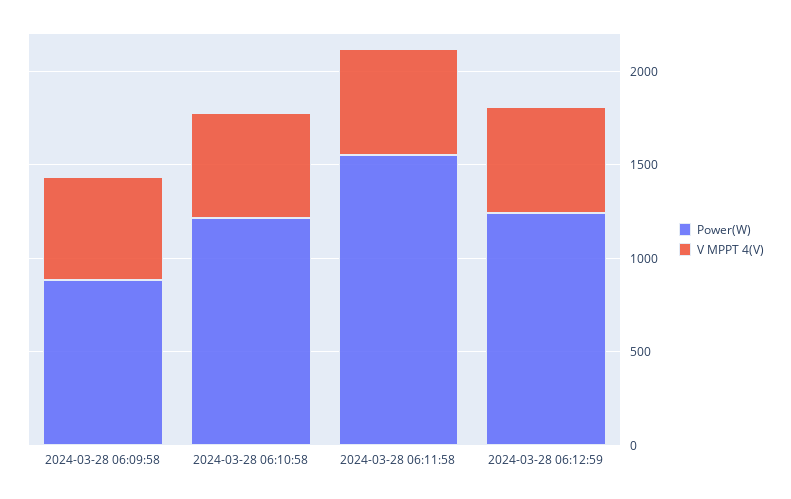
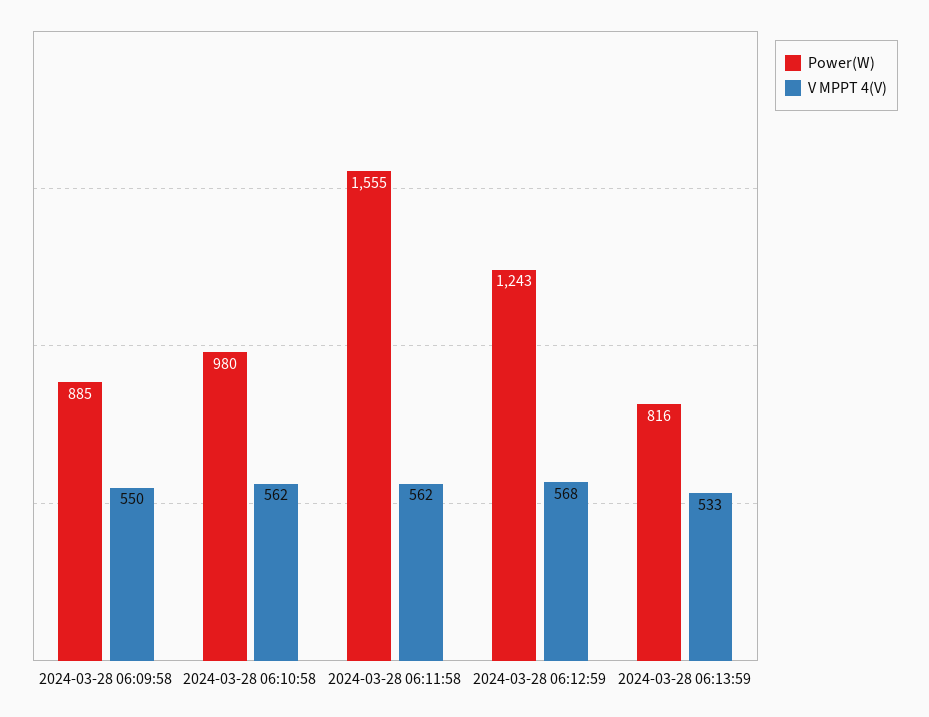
Power(W), 2024-03-28 06:10:58: 1200 -> 980
Power(W), 2024-03-28 06:13:59: none -> 816
V MPPT 4(V), 2024-03-28 06:13:59: none -> 533

